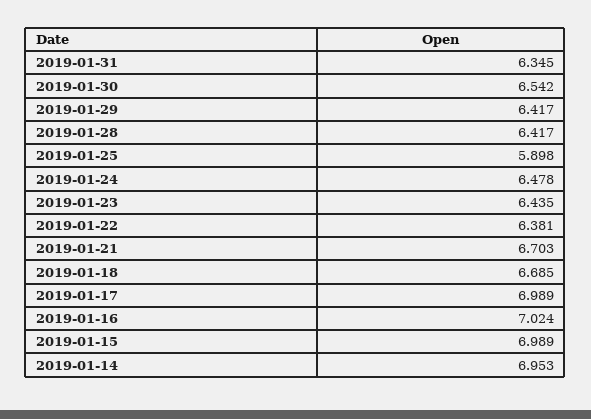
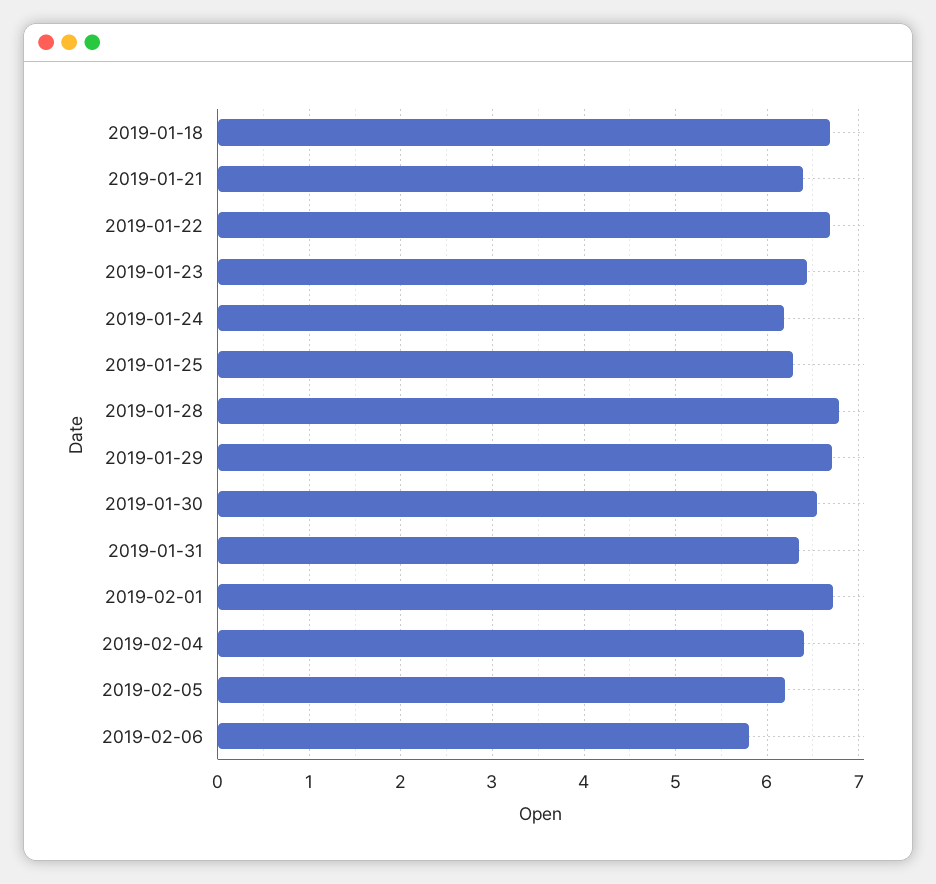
2019-01-29: 6.417 -> 6.7
2019-01-28: 6.417 -> 6.8
2019-01-25: 5.898 -> 6.3
2019-01-24: 6.478 -> 6.2
2019-01-22: 6.381 -> 6.7
2019-01-21: 6.703 -> 6.4
2019-01-17: 6.989 -> none
2019-01-16: 7.024 -> none
2019-01-15: 6.989 -> none
2019-01-14: 6.953 -> none
2019-02-01: none -> 6.7
2019-02-04: none -> 6.4
2019-02-05: none -> 6.2
2019-02-06: none -> 5.8

